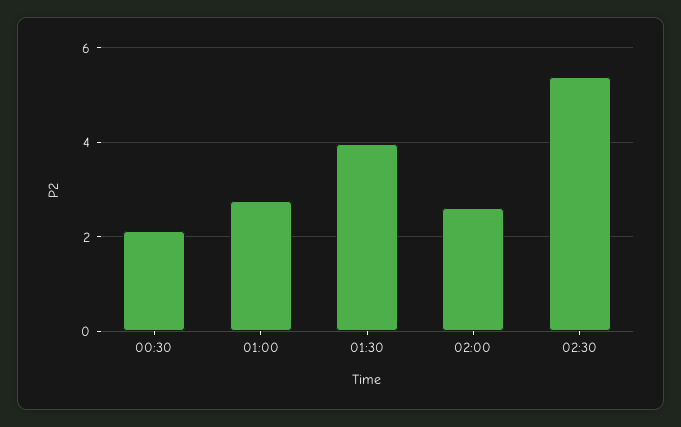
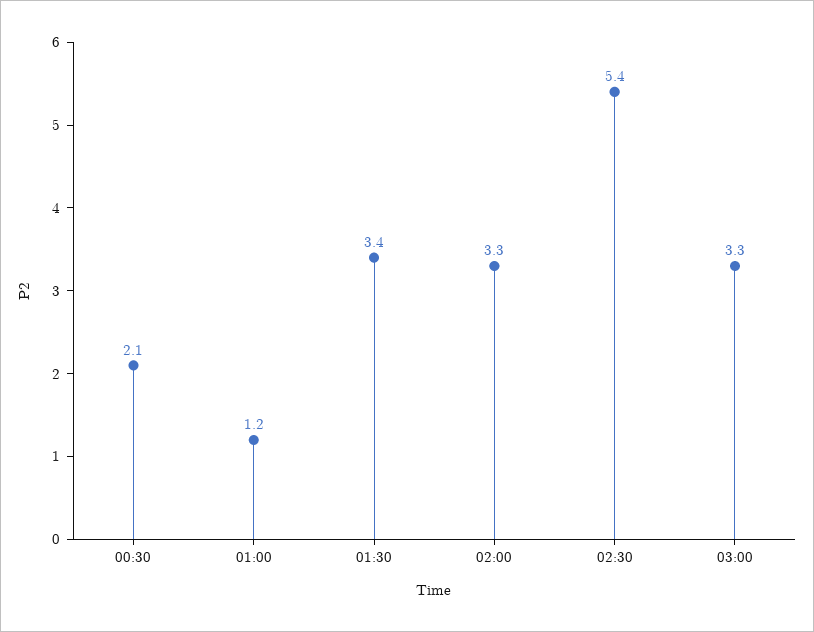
01:00: 2.8 -> 1.2
01:30: 4 -> 3.4
02:00: 2.6 -> 3.3
03:00: none -> 3.3

